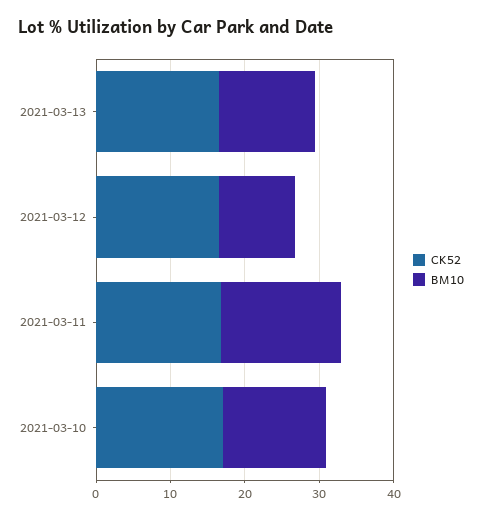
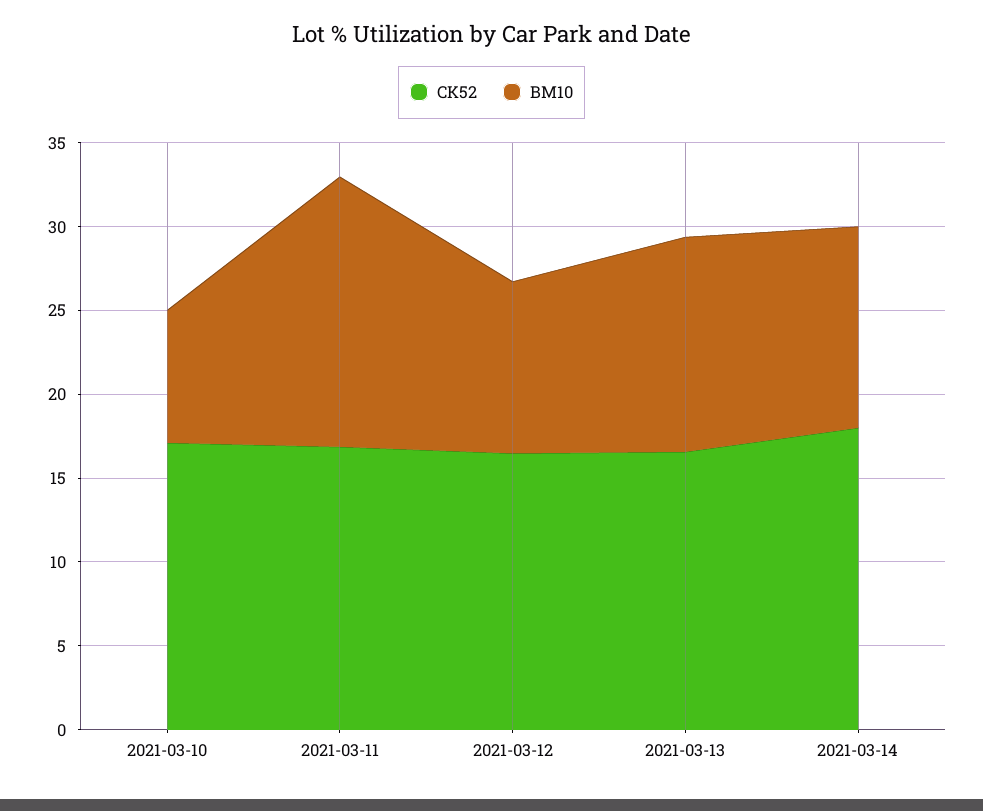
BM10, 2021-03-10: 14 -> 8
CK52, 2021-03-14: none -> 18
BM10, 2021-03-14: none -> 12

